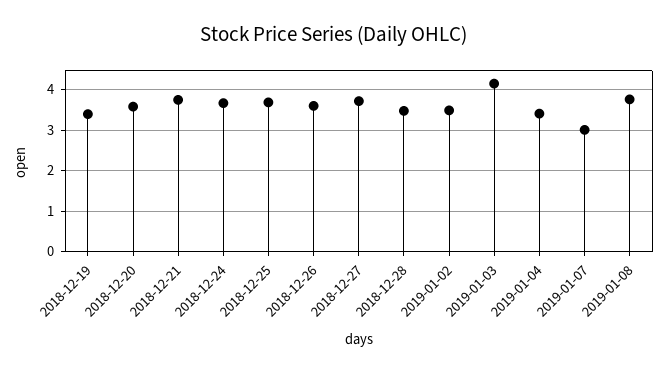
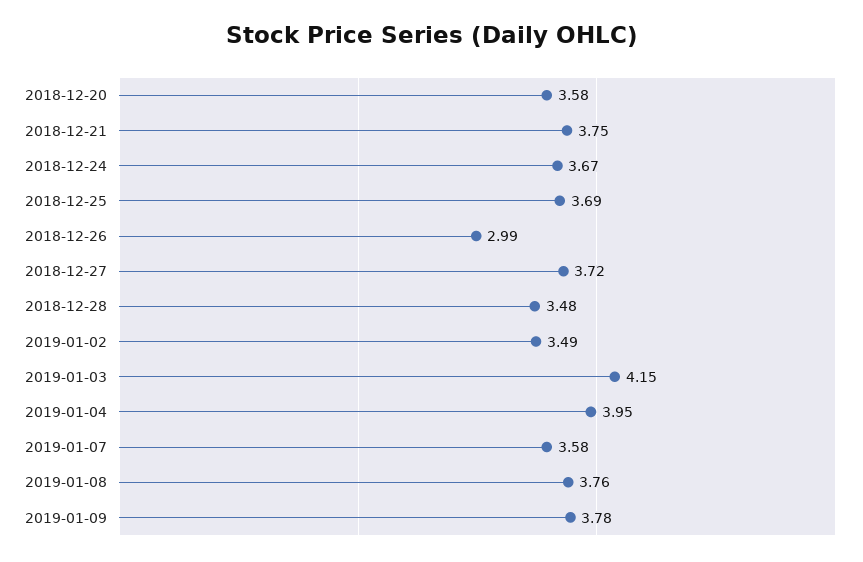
2018-12-19: 3.4 -> none
2018-12-26: 3.6 -> 2.99
2019-01-04: 3.4 -> 3.95
2019-01-07: 3 -> 3.58
2019-01-09: none -> 3.78

